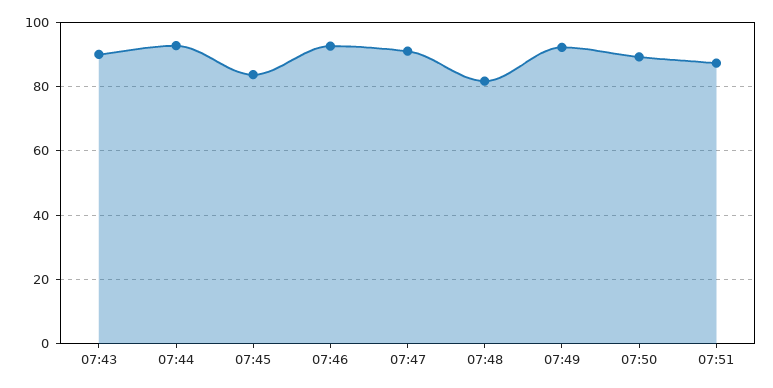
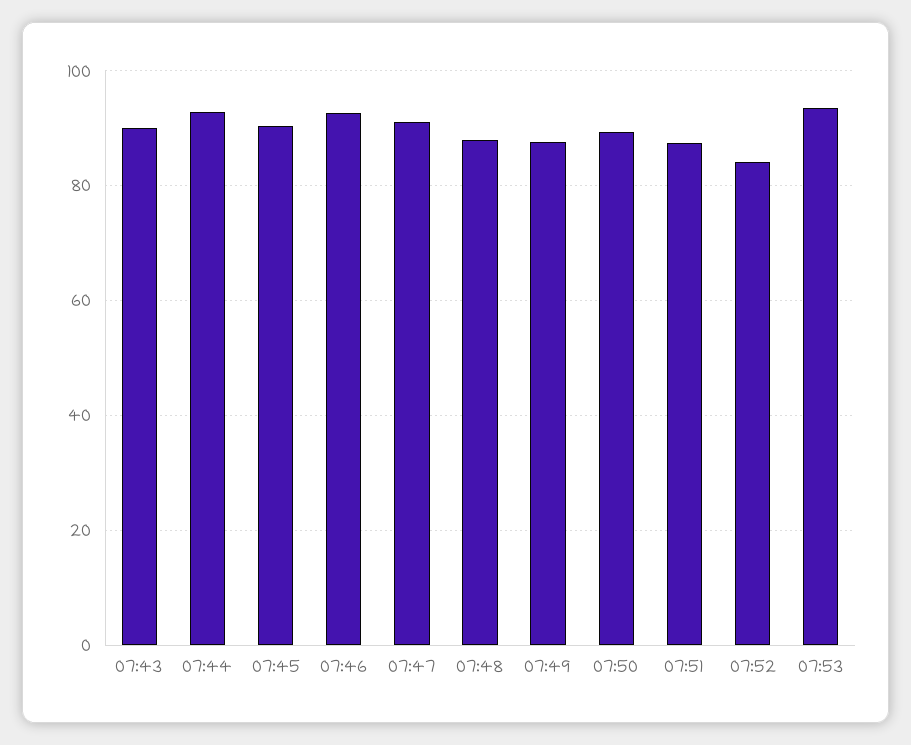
07:45: 84 -> 90
07:48: 82 -> 88
07:49: 92 -> 88
07:52: none -> 84
07:53: none -> 94

